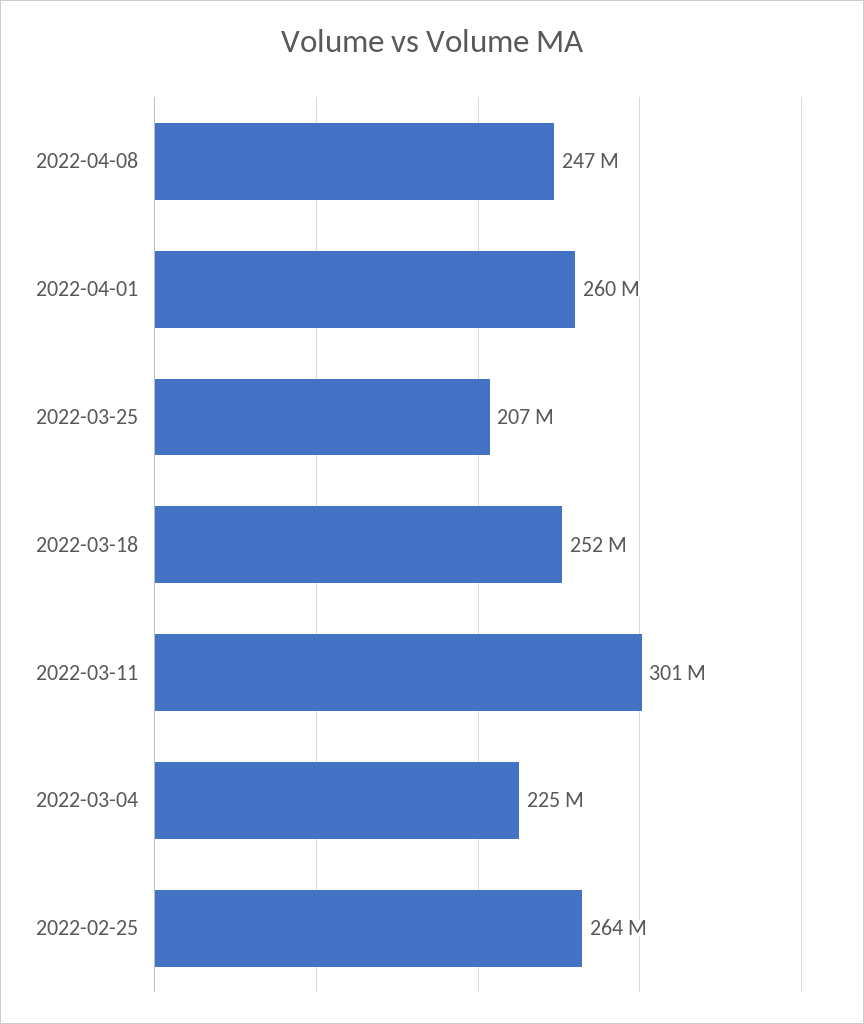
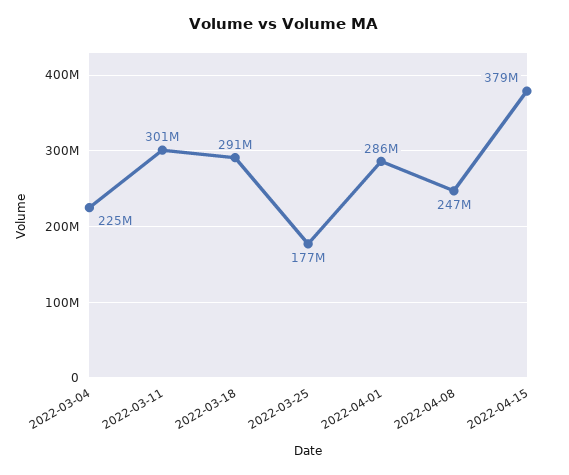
2022-04-01: 260000000 -> 286000000
2022-03-25: 207000000 -> 177000000
2022-03-18: 252000000 -> 291000000
2022-02-25: 264000000 -> none
2022-04-15: none -> 379000000

